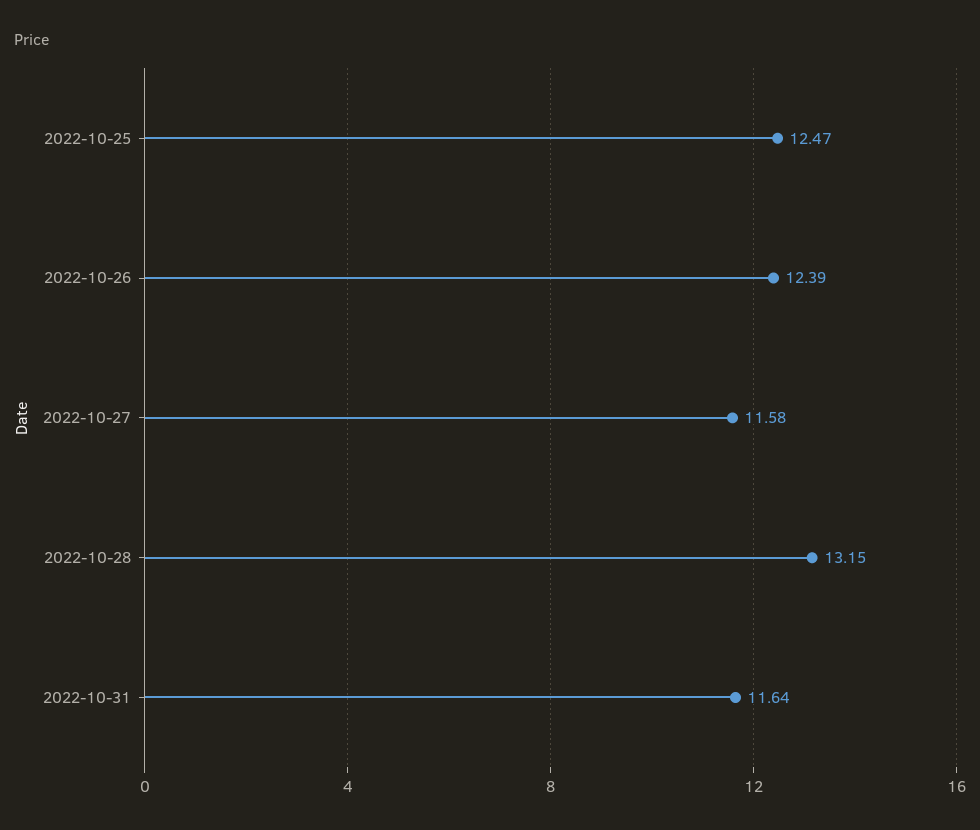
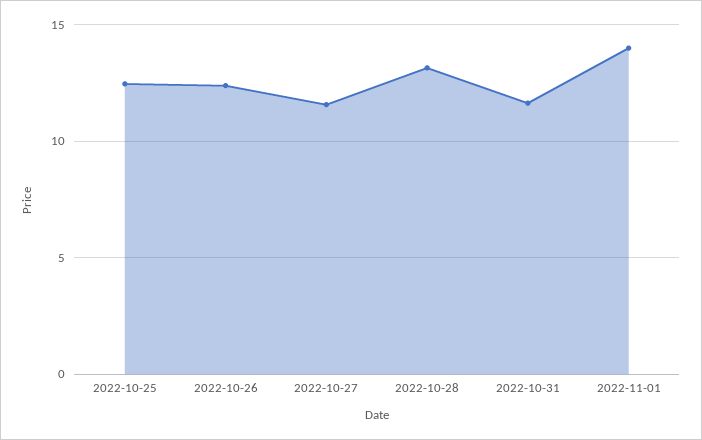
2022-11-01: none -> 14

